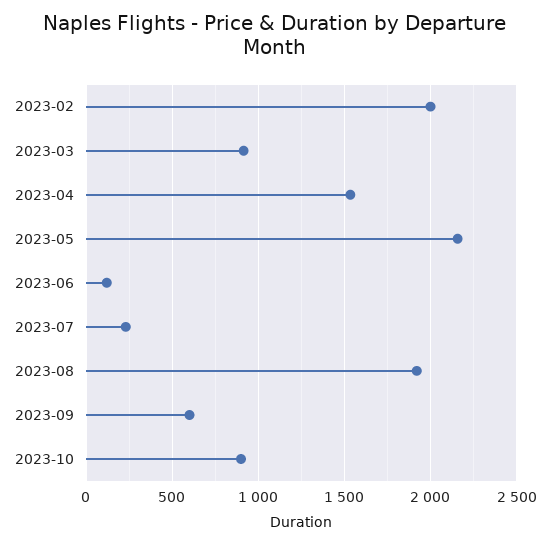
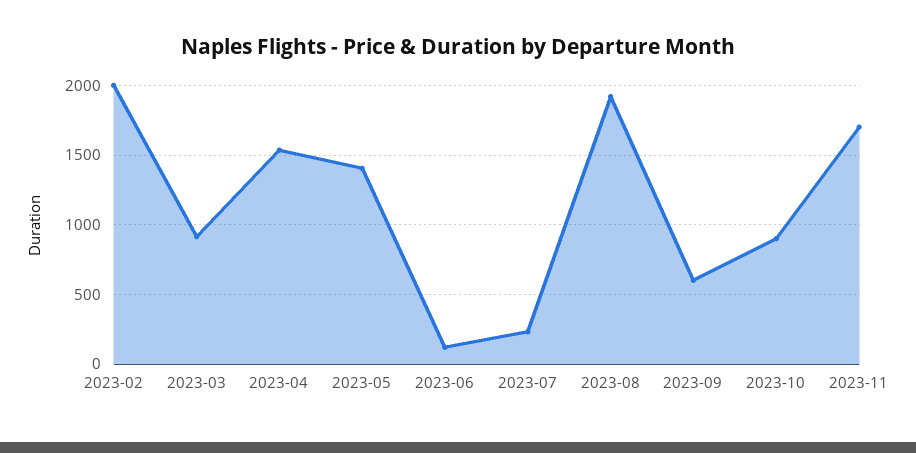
2023-05: 2150 -> 1400
2023-11: none -> 1700

